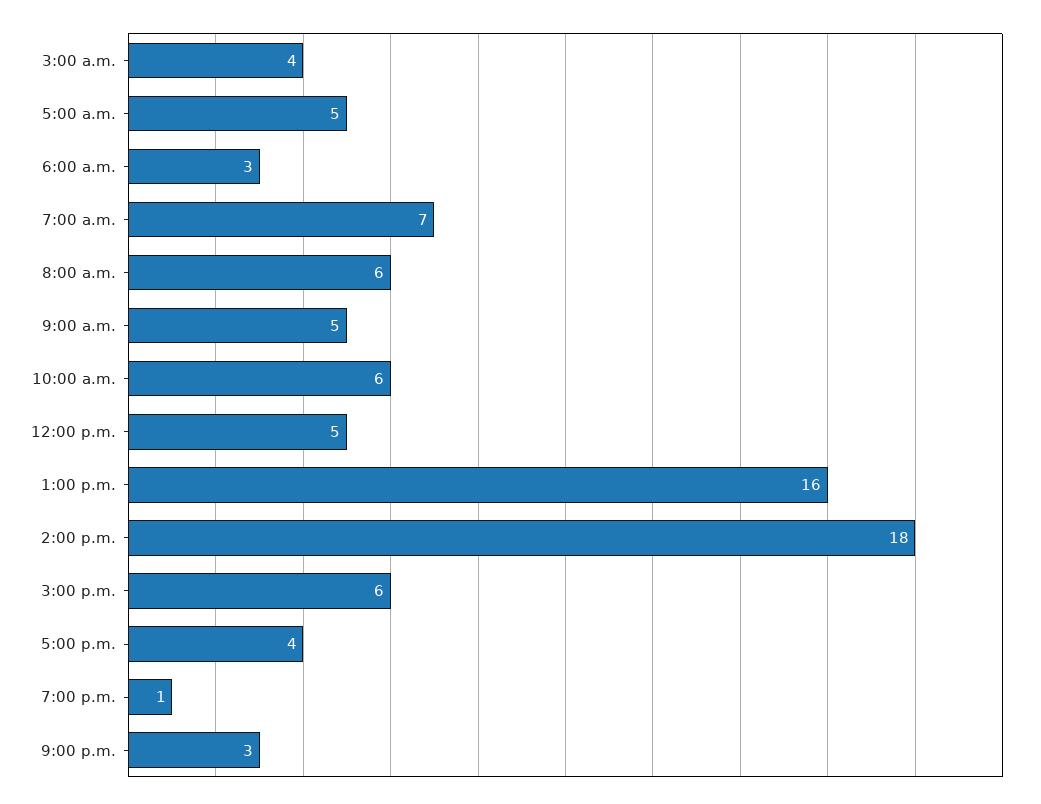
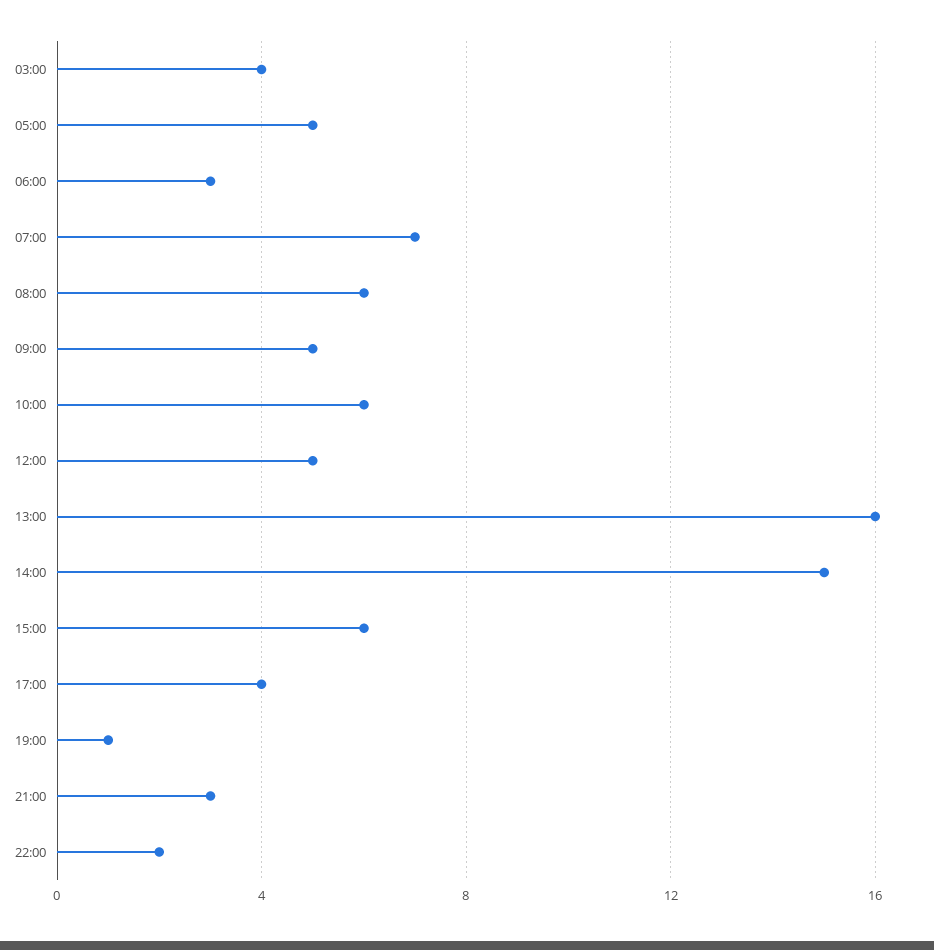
2:00 p.m.: 18 -> 15
22:00: none -> 2

